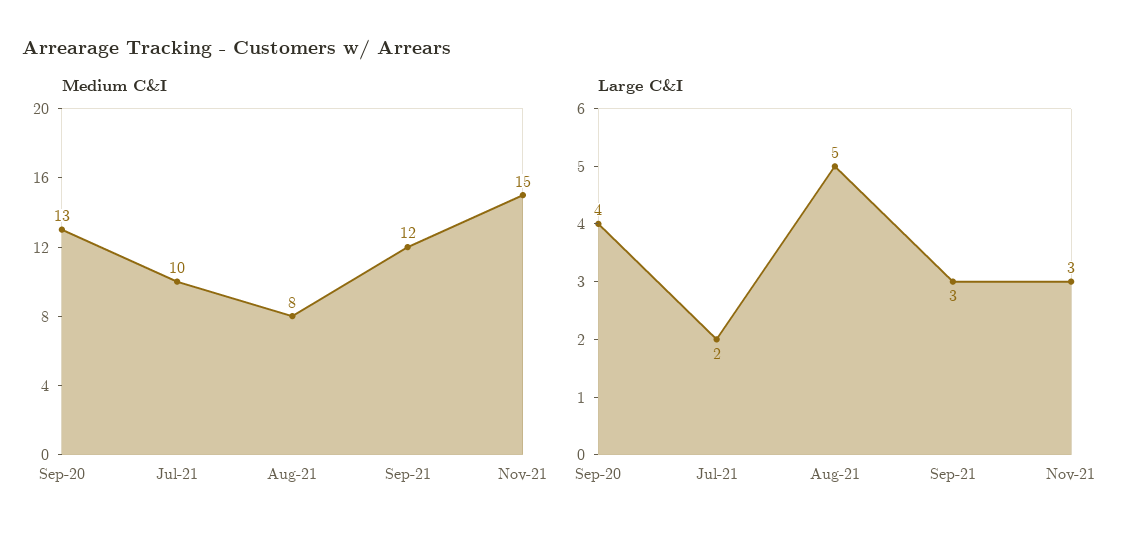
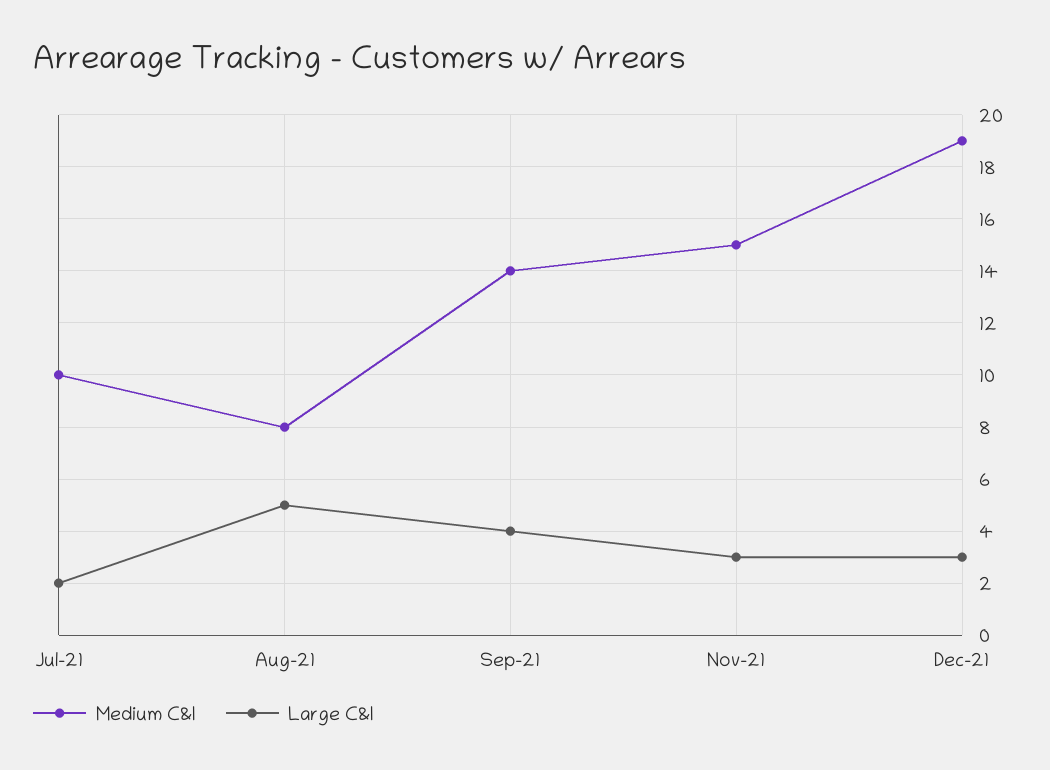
Medium C&I, Sep-20: 13 -> none
Medium C&I, Sep-21: 12 -> 14
Large C&I, Sep-20: 4 -> none
Large C&I, Sep-21: 3 -> 4
Medium C&I, Dec-21: none -> 19
Large C&I, Dec-21: none -> 3

